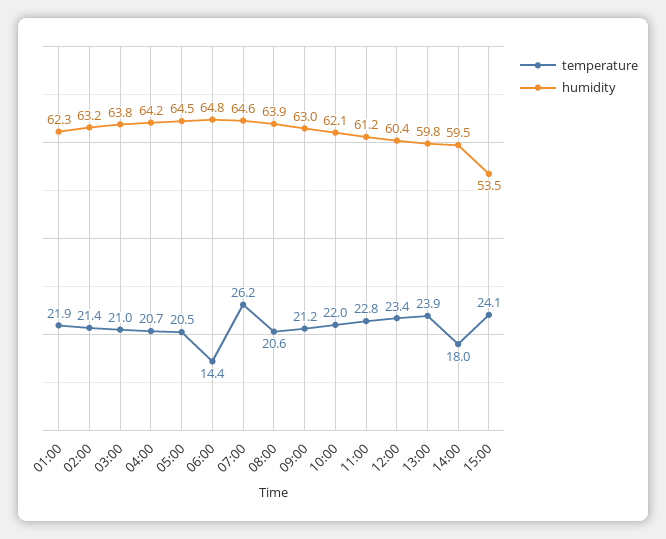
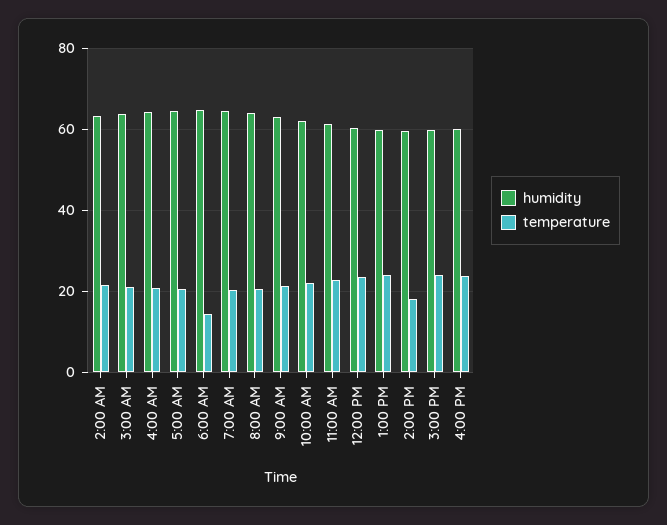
temperature, 01:00: 21.9 -> none
humidity, 01:00: 62.3 -> none
temperature, 07:00: 26.2 -> 20
humidity, 15:00: 53.5 -> 60
humidity, 4:00 PM: none -> 60
temperature, 4:00 PM: none -> 24

